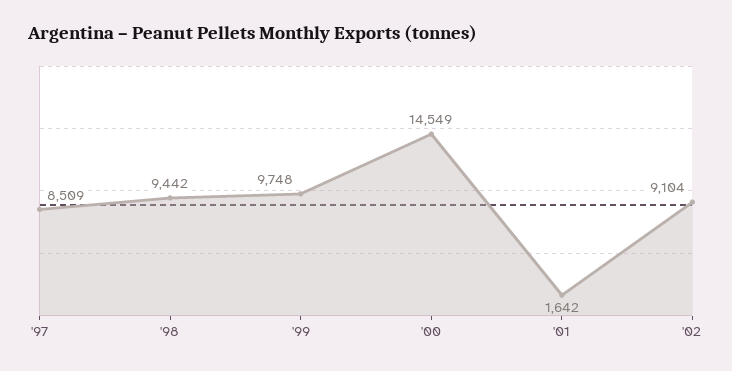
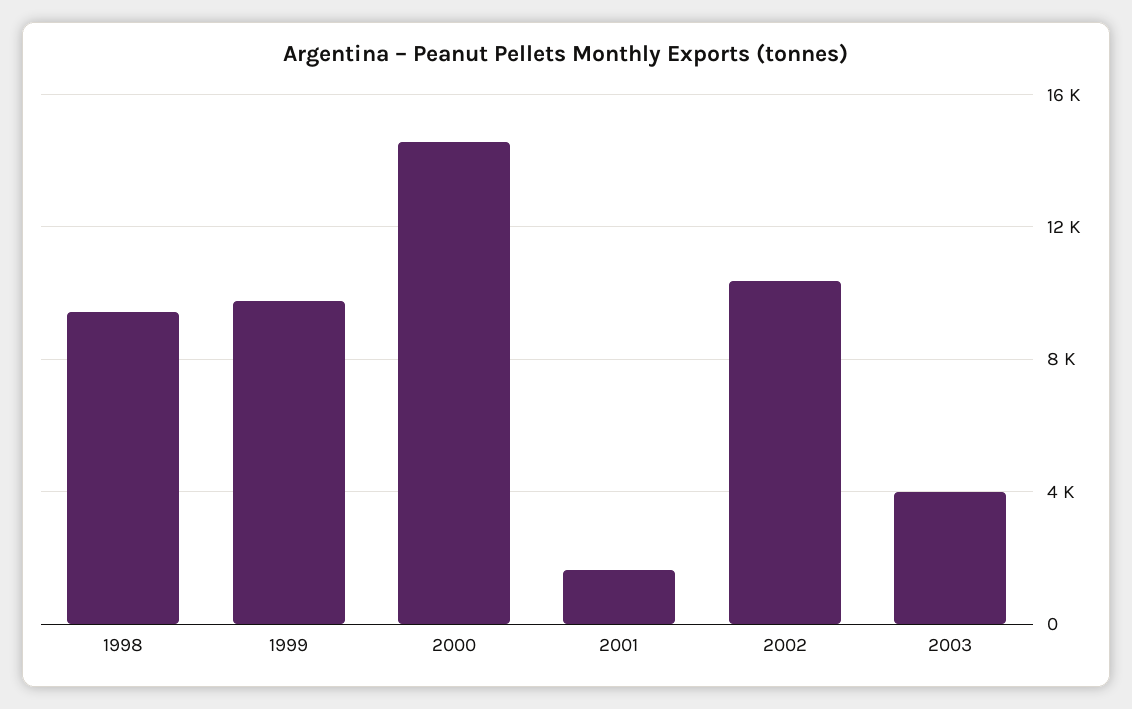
'97: 8509 -> none
'02: 9104 -> 10500
2003: none -> 4000

